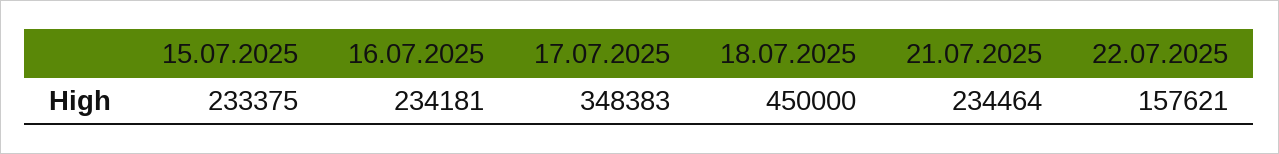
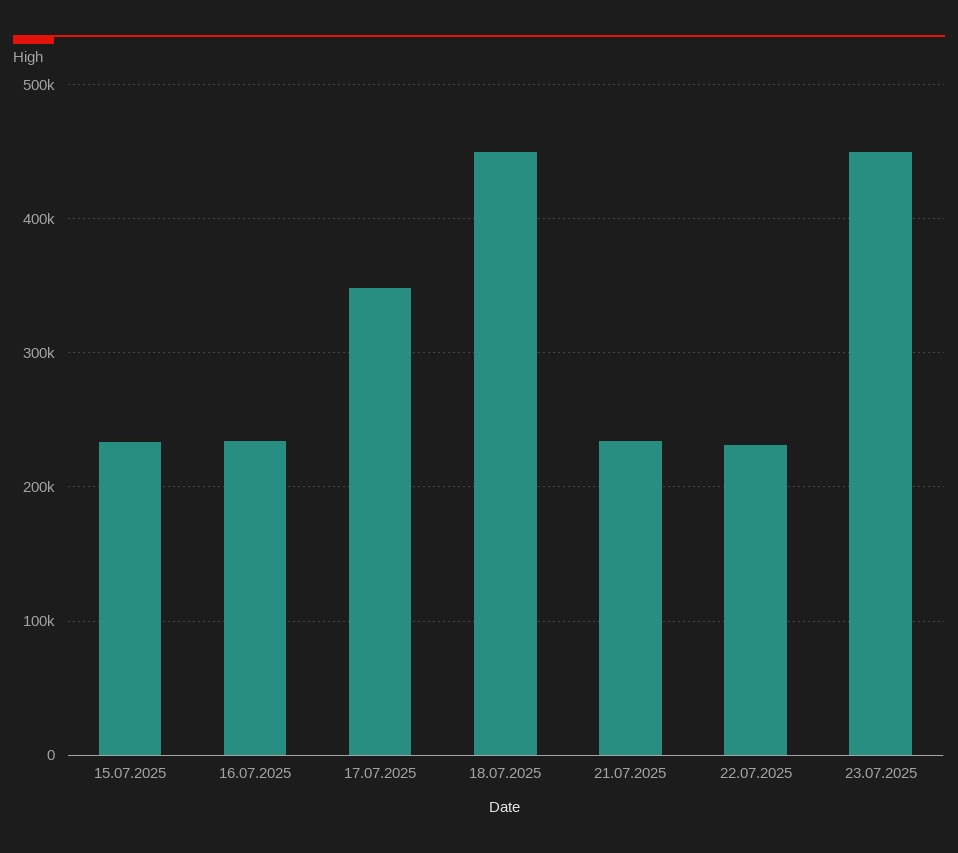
22.07.2025: 157621 -> 230000
23.07.2025: none -> 450000

